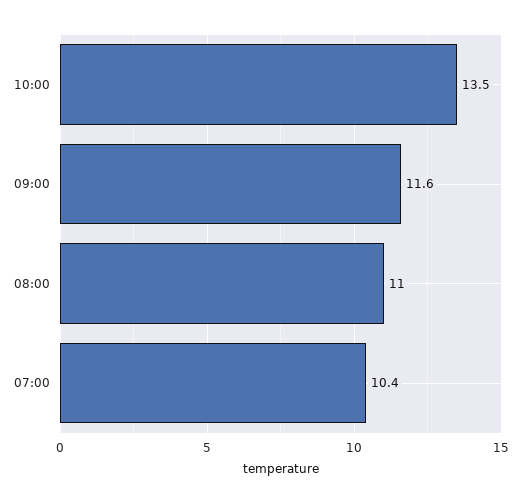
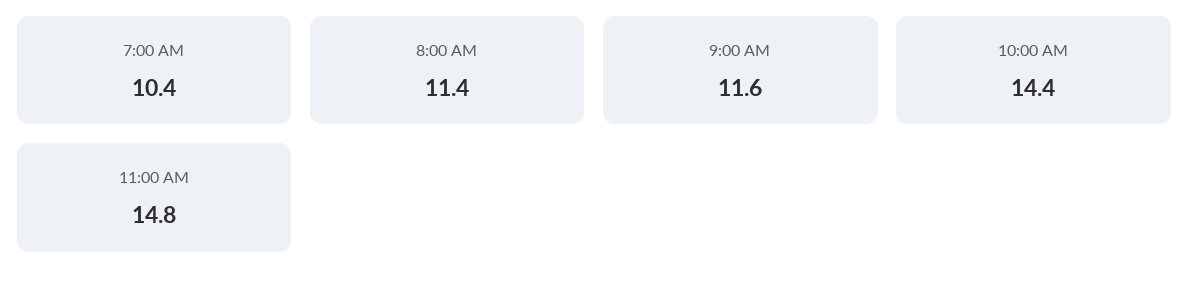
10:00: 13.5 -> 14.4
08:00: 11 -> 11.4
11:00 AM: none -> 14.8

